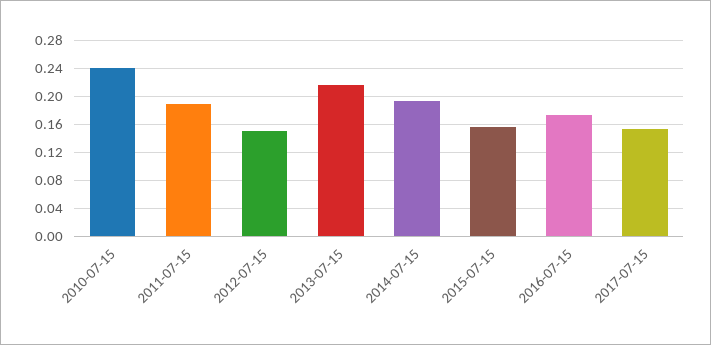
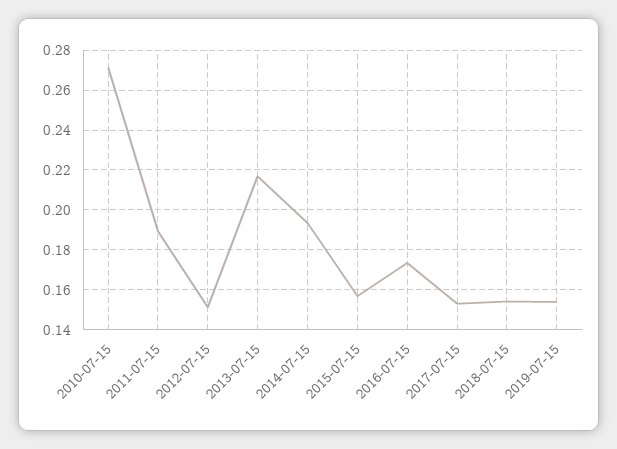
2010-07-15: 0.24 -> 0.27
2018-07-15: none -> 0.155
2019-07-15: none -> 0.155

